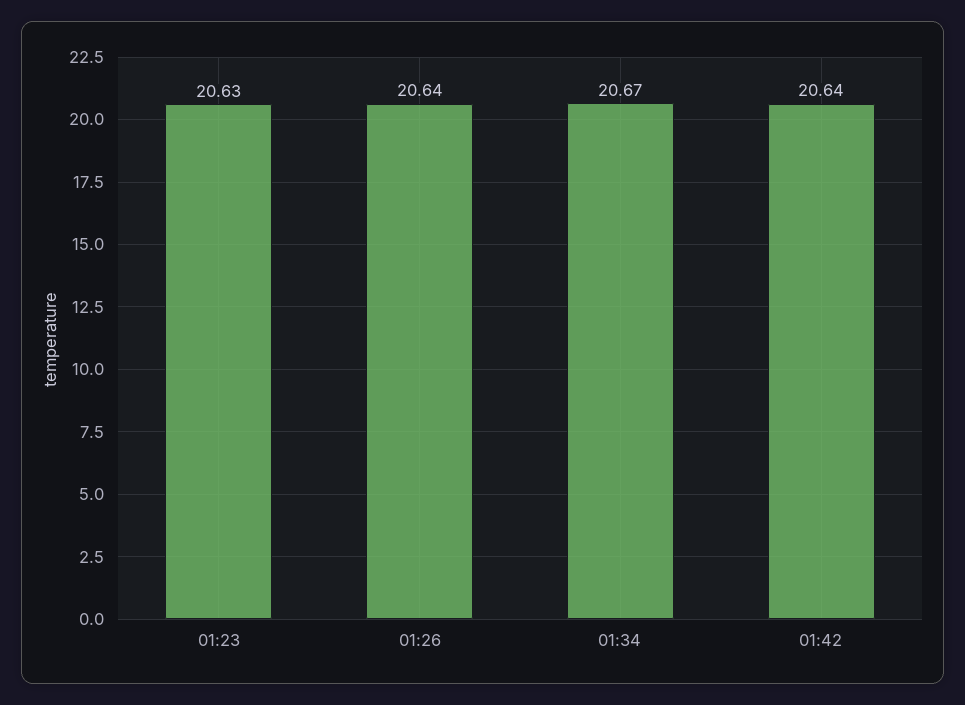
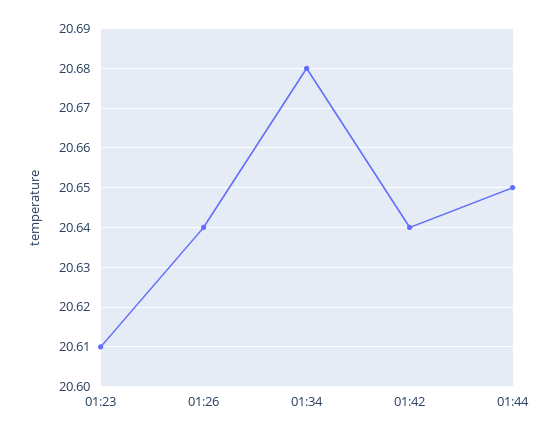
01:23: 20.63 -> 20.61
01:34: 20.67 -> 20.68
01:44: none -> 20.65

